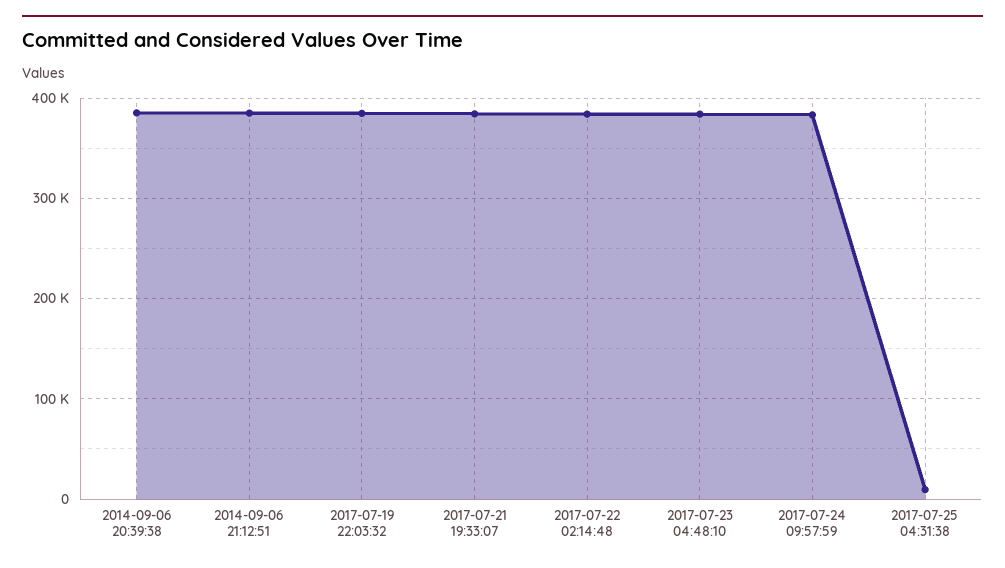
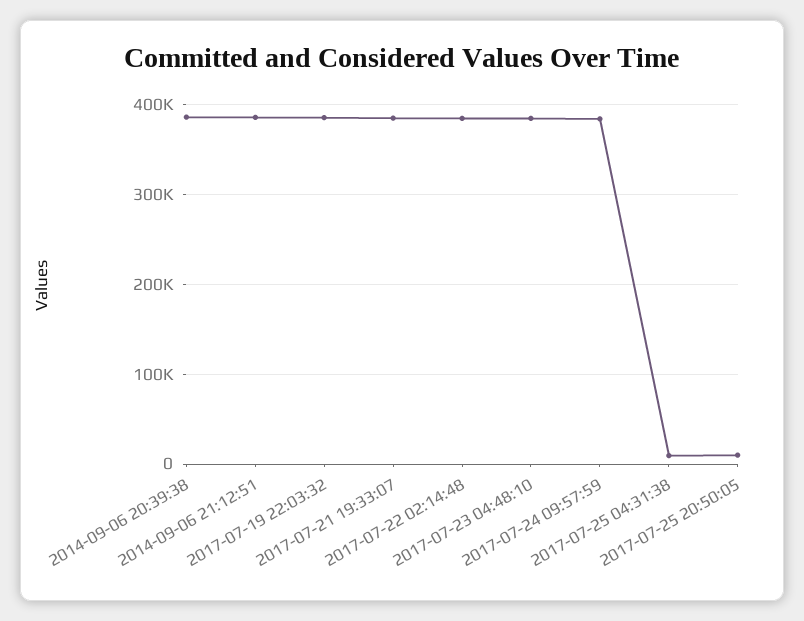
2017-07-25 20:50:05: none -> 10000

